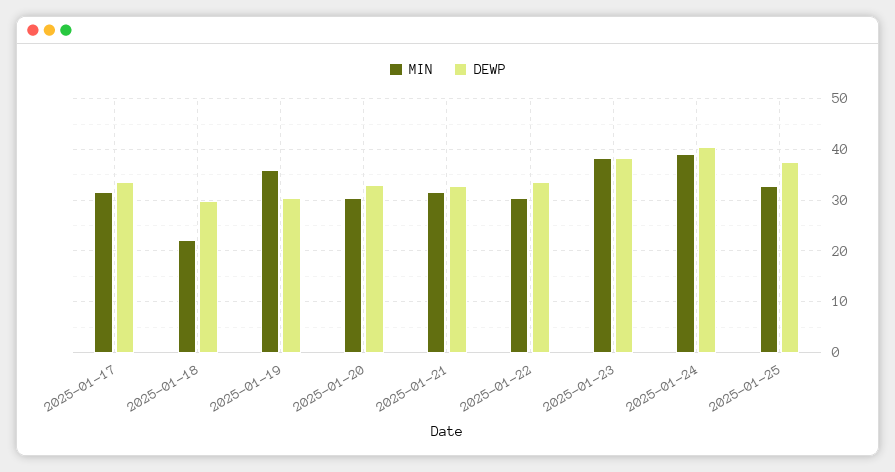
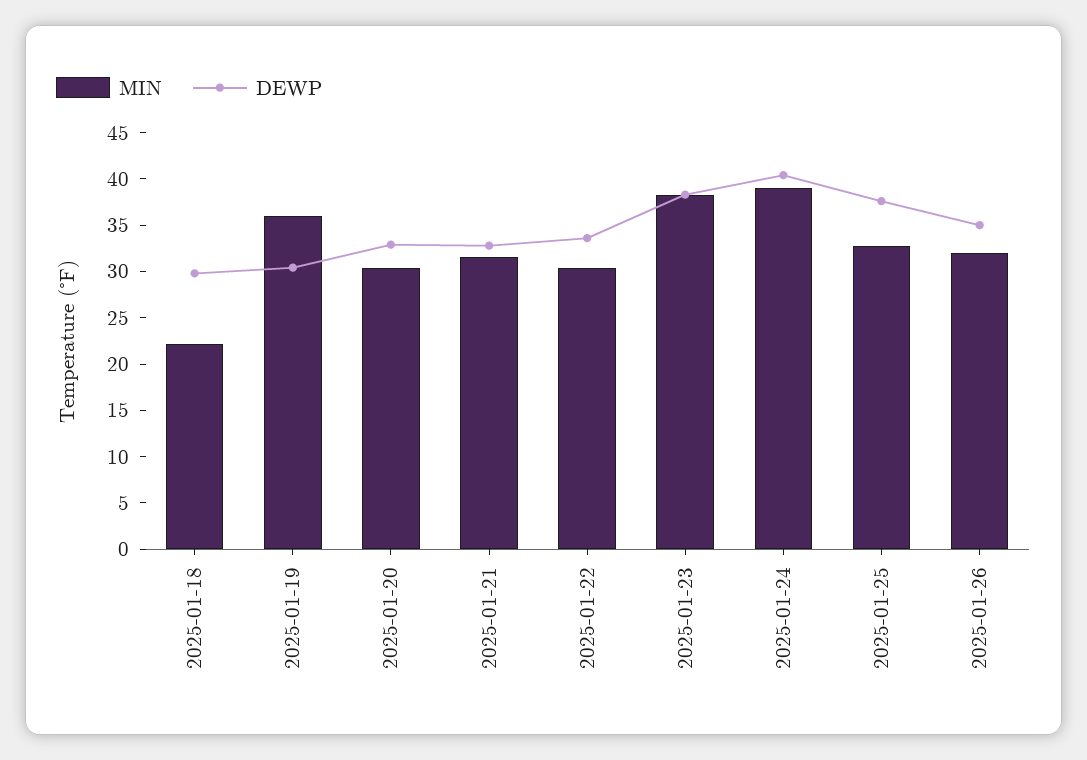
MIN, 2025-01-17: 32 -> none
DEWP, 2025-01-17: 34 -> none
MIN, 2025-01-26: none -> 32
DEWP, 2025-01-26: none -> 35

